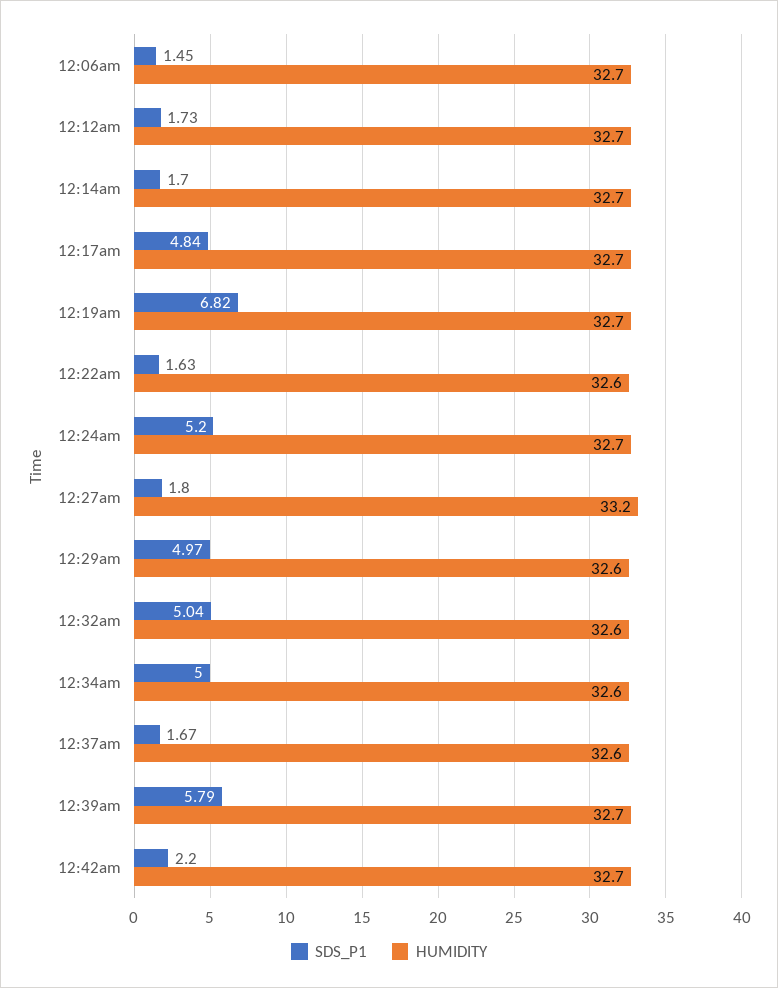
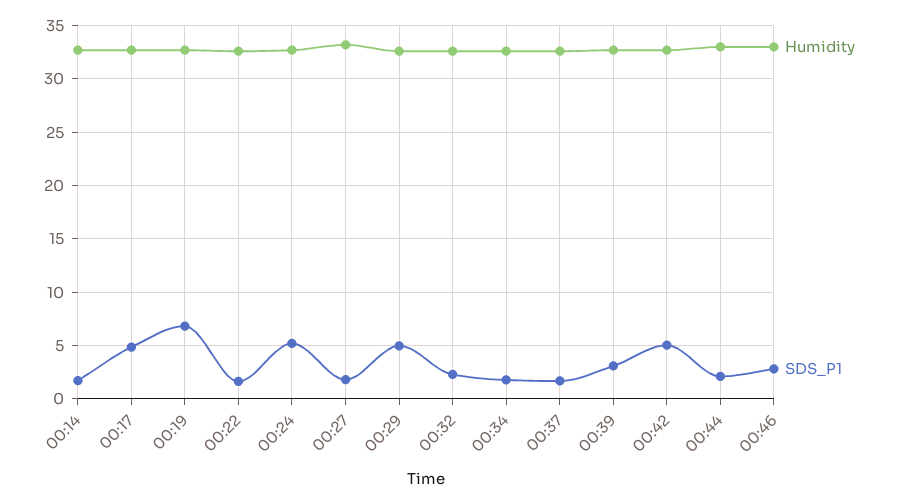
SDS_P1, 12:06am: 1.45 -> none
HUMIDITY, 12:06am: 32.7 -> none
SDS_P1, 12:12am: 1.73 -> none
HUMIDITY, 12:12am: 32.7 -> none
SDS_P1, 12:32am: 5.04 -> 2
SDS_P1, 12:34am: 5 -> 2
SDS_P1, 12:39am: 5.79 -> 3
SDS_P1, 12:42am: 2.2 -> 5
HUMIDITY, 00:44: none -> 33
SDS_P1, 00:44: none -> 2
HUMIDITY, 00:46: none -> 33
SDS_P1, 00:46: none -> 3

